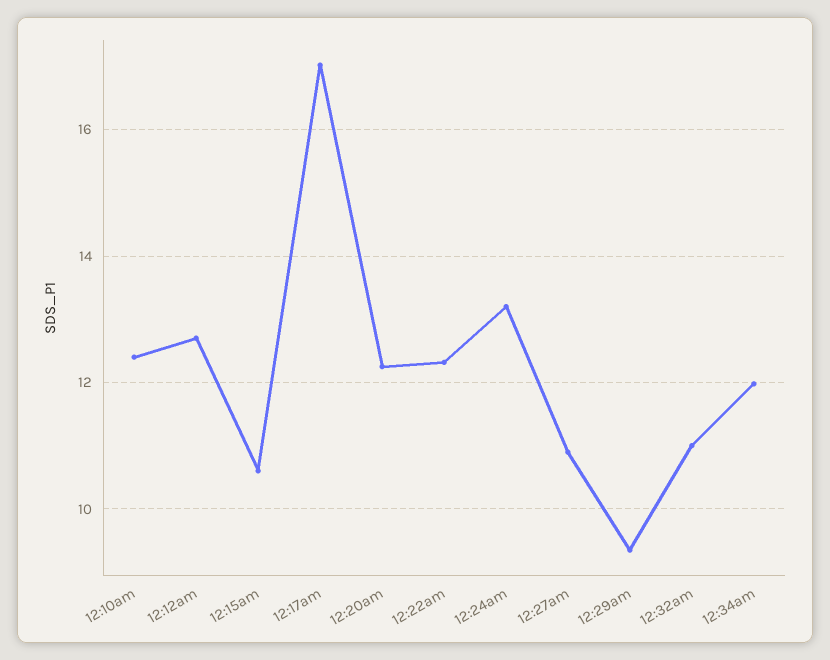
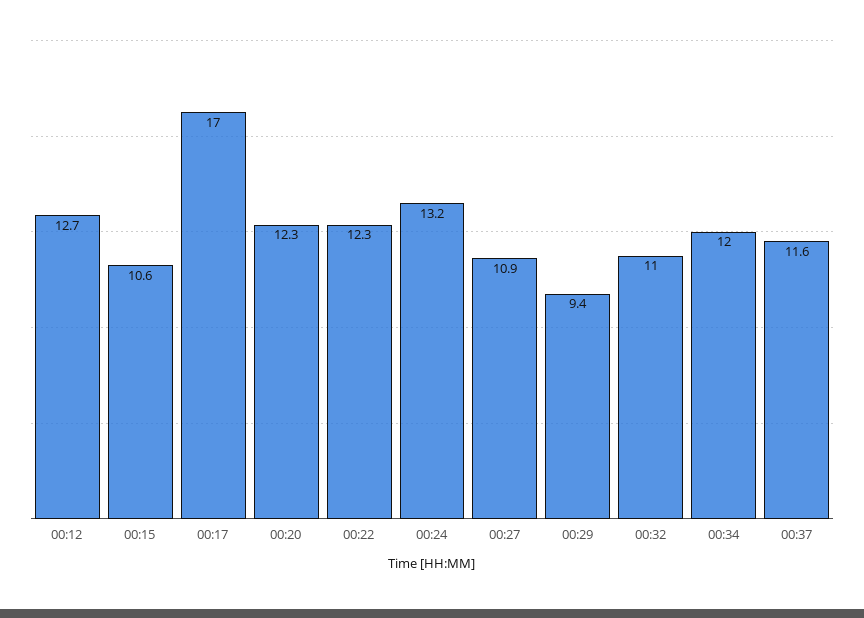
12:10am: 12.4 -> none
00:37: none -> 11.6

